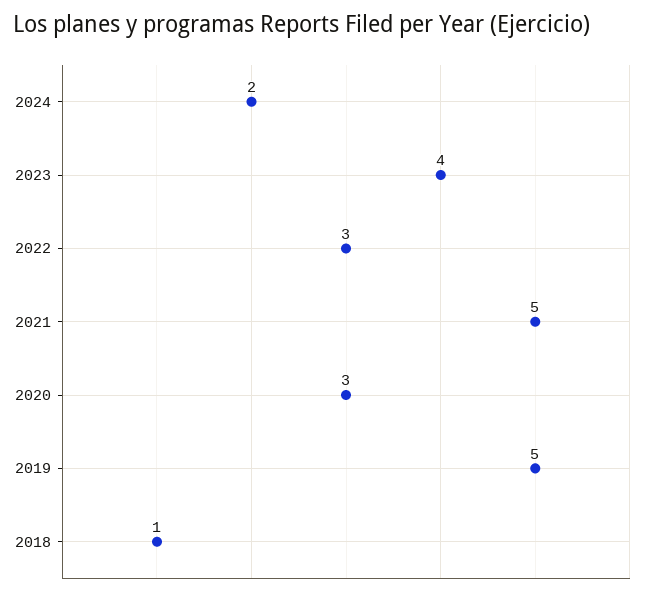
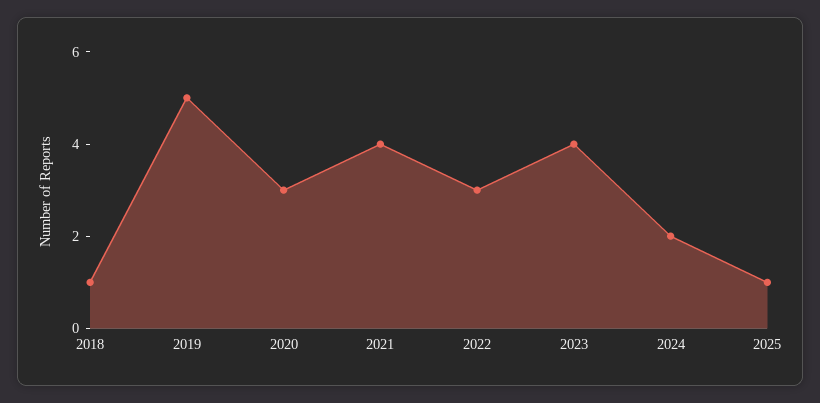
2021: 5 -> 4
2025: none -> 1

